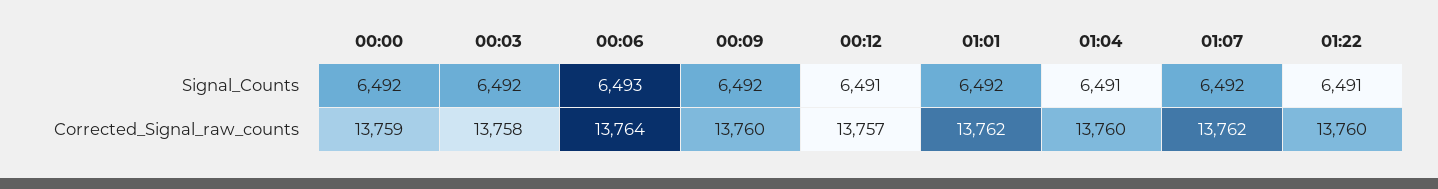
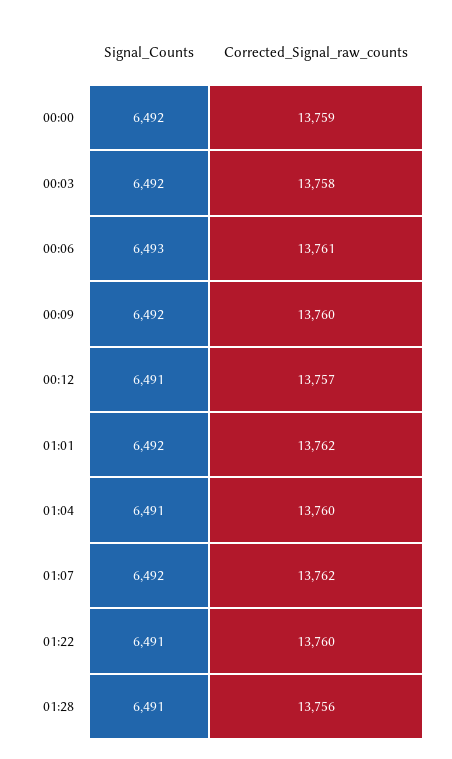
00:06, Corrected_Signal_raw_counts: 13764 -> 13761
01:28, Signal_Counts: none -> 6491
01:28, Corrected_Signal_raw_counts: none -> 13756

